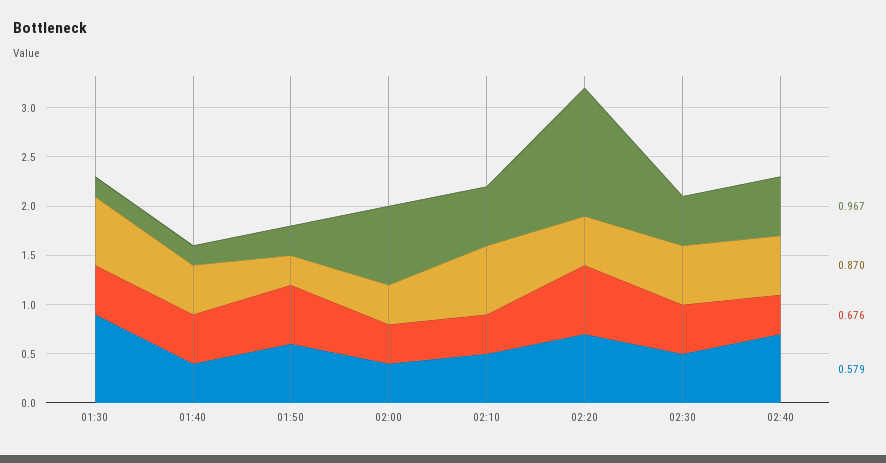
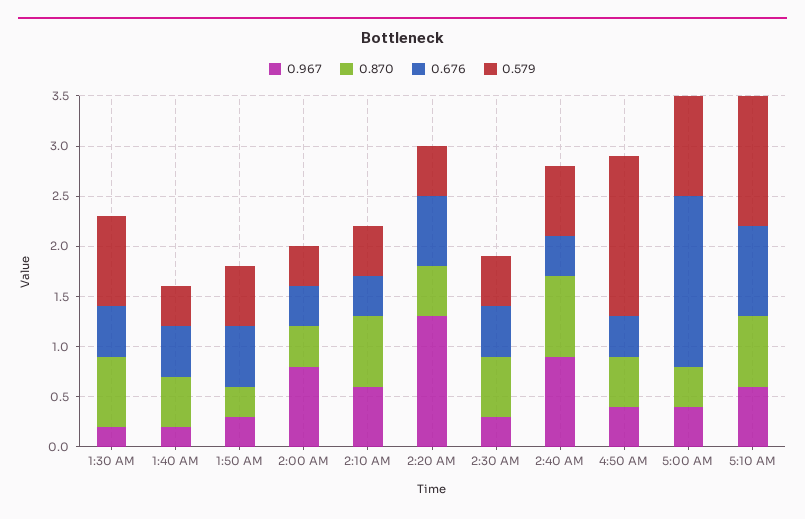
0.579, 02:20: 0.7 -> 0.5
0.967, 02:30: 0.5 -> 0.3
0.967, 02:40: 0.6 -> 0.9
0.870, 02:40: 0.6 -> 0.8
0.967, 4:50 AM: none -> 0.4
0.870, 4:50 AM: none -> 0.5
0.676, 4:50 AM: none -> 0.4
0.579, 4:50 AM: none -> 1.6
0.967, 5:00 AM: none -> 0.4
0.870, 5:00 AM: none -> 0.4
0.676, 5:00 AM: none -> 1.7
0.579, 5:00 AM: none -> 1
0.967, 5:10 AM: none -> 0.6
0.870, 5:10 AM: none -> 0.7
0.676, 5:10 AM: none -> 0.9
0.579, 5:10 AM: none -> 1.3

